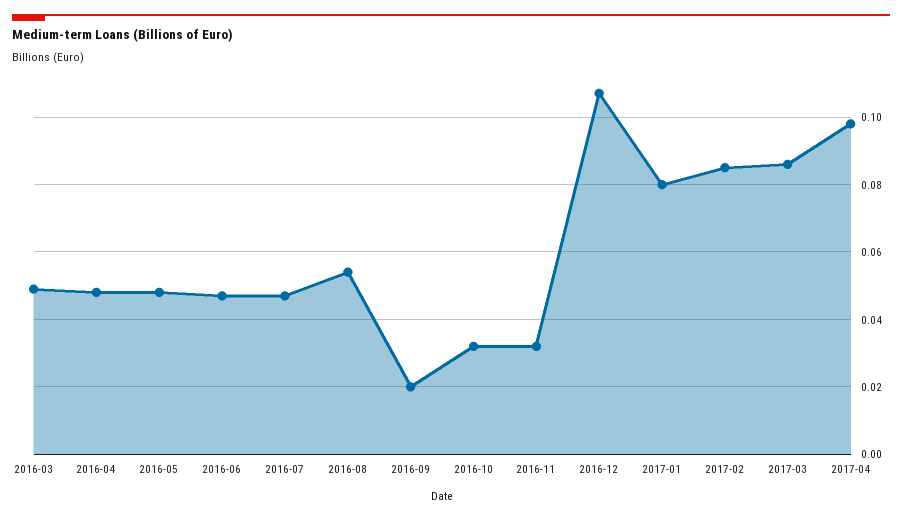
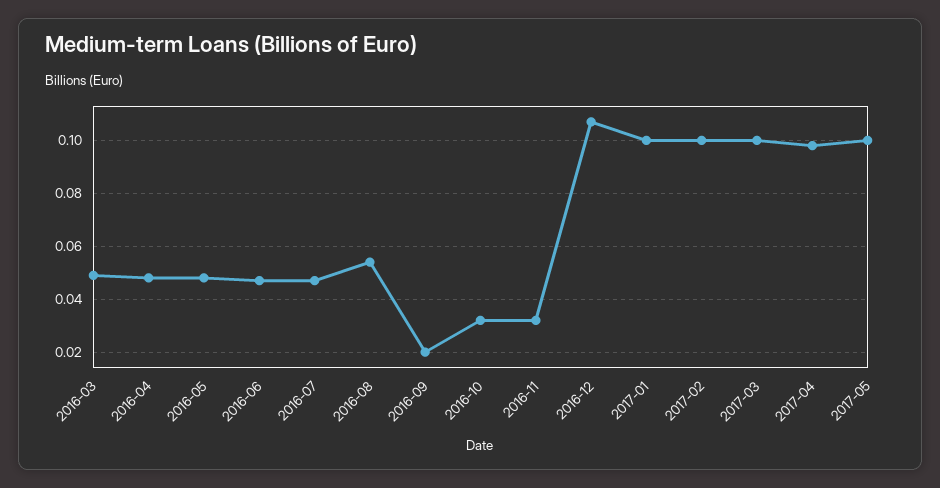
2017-01: 0.08 -> 0.1
2017-02: 0.085 -> 0.1
2017-03: 0.085 -> 0.1
2017-05: none -> 0.1

